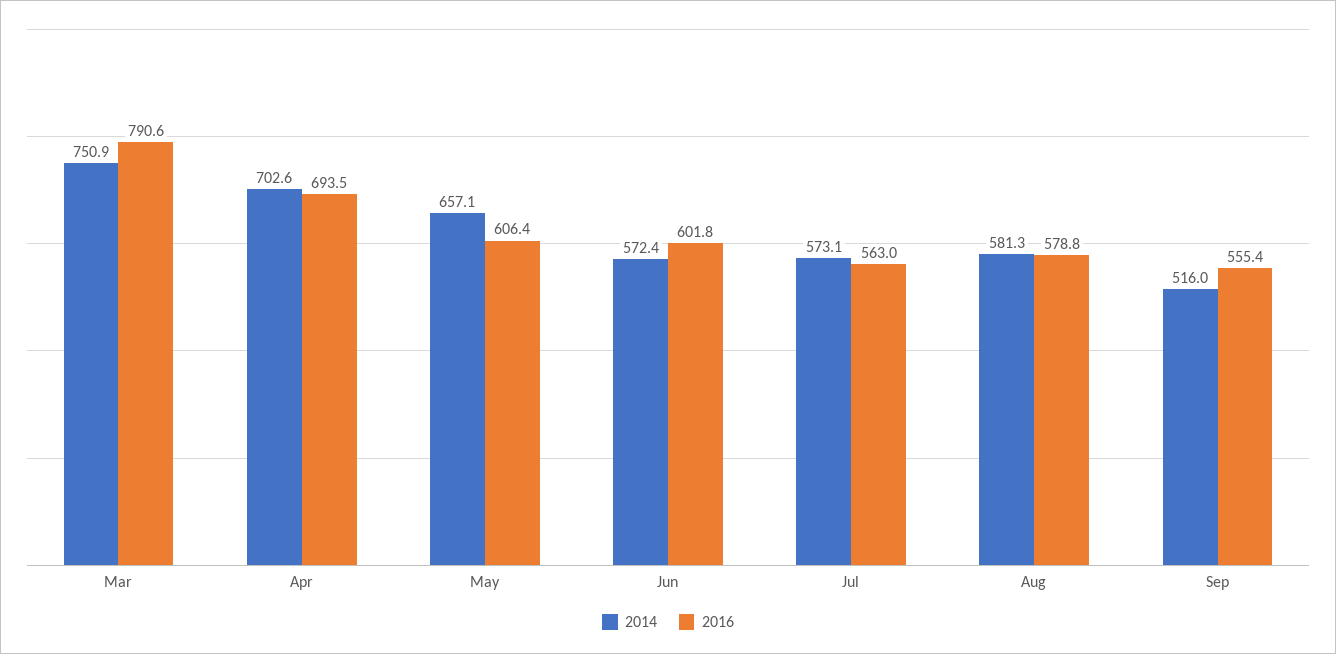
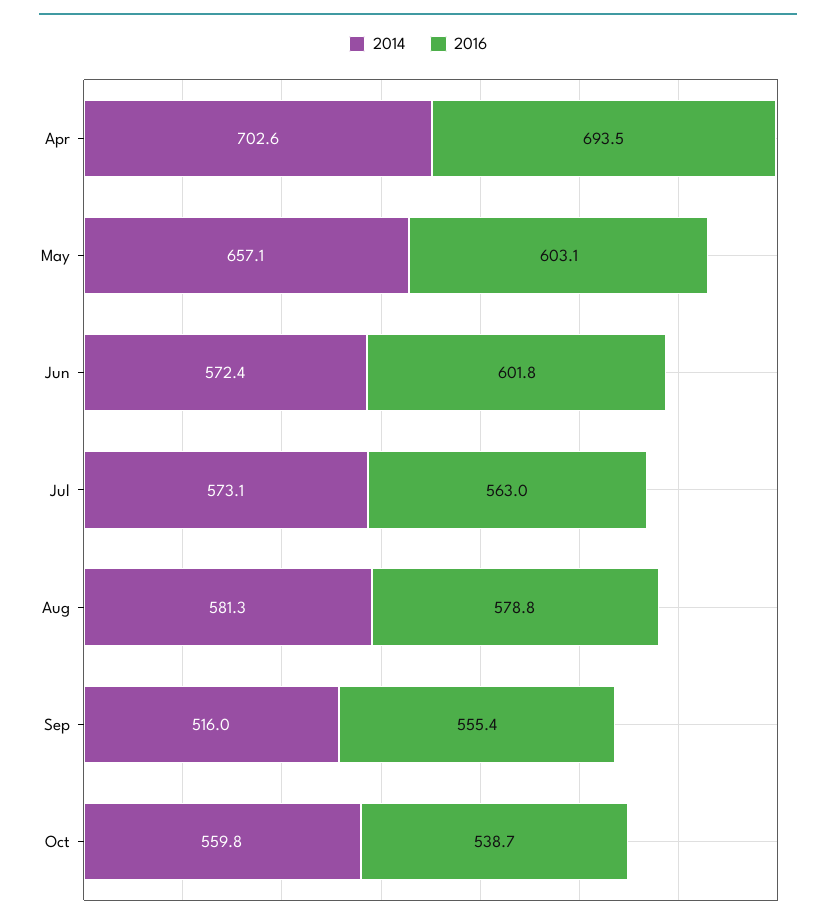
2014, Mar: 750.9 -> none
2016, Mar: 790.6 -> none
2016, May: 606.4 -> 603.1
2014, Oct: none -> 559.8
2016, Oct: none -> 538.7

